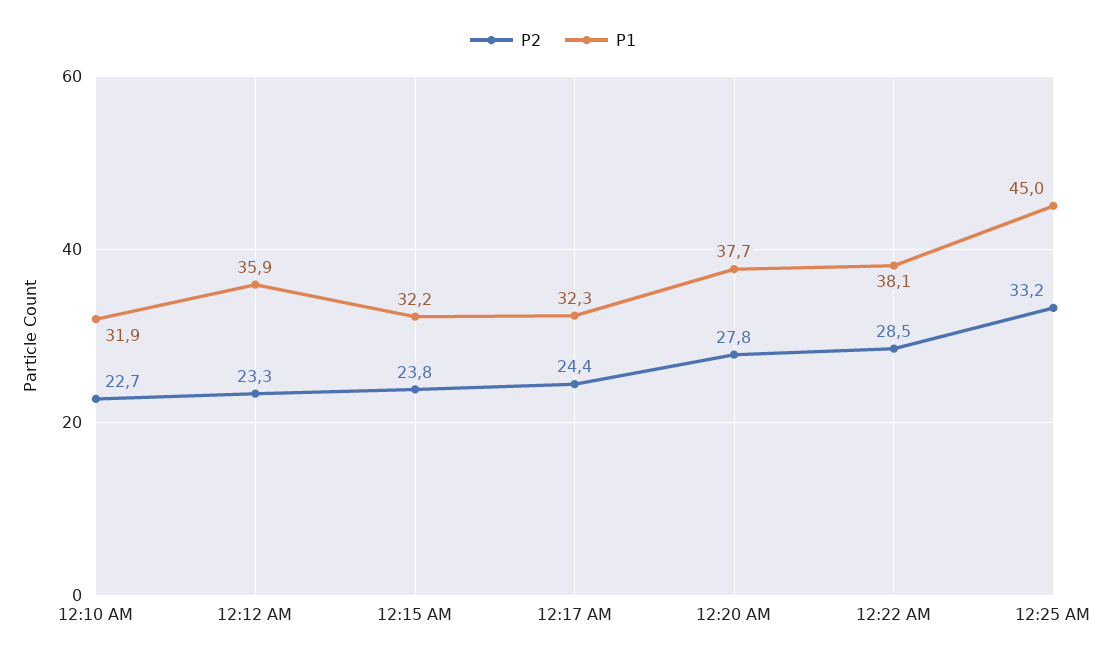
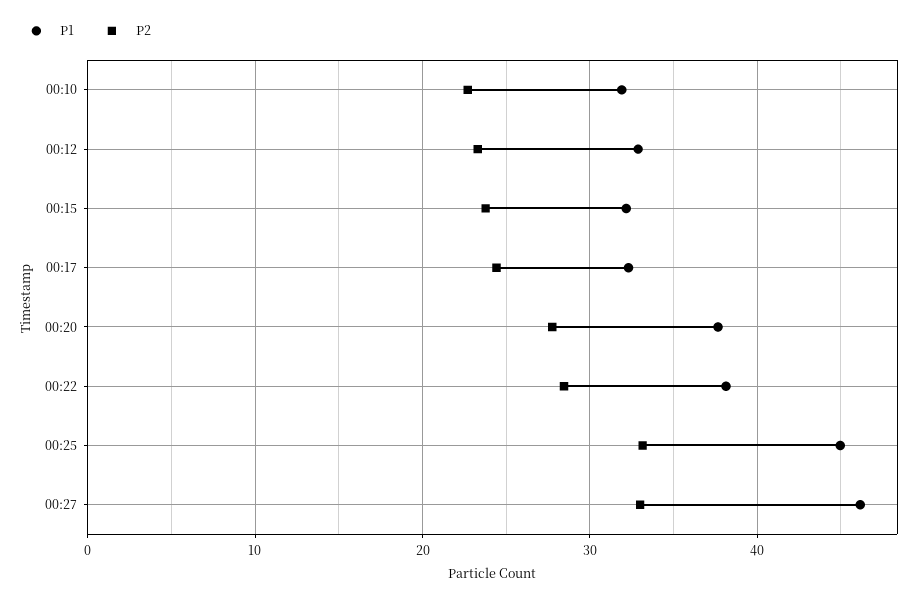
P1, 12:12 AM: 35.9 -> 33
P1, 00:27: none -> 46
P2, 00:27: none -> 33

